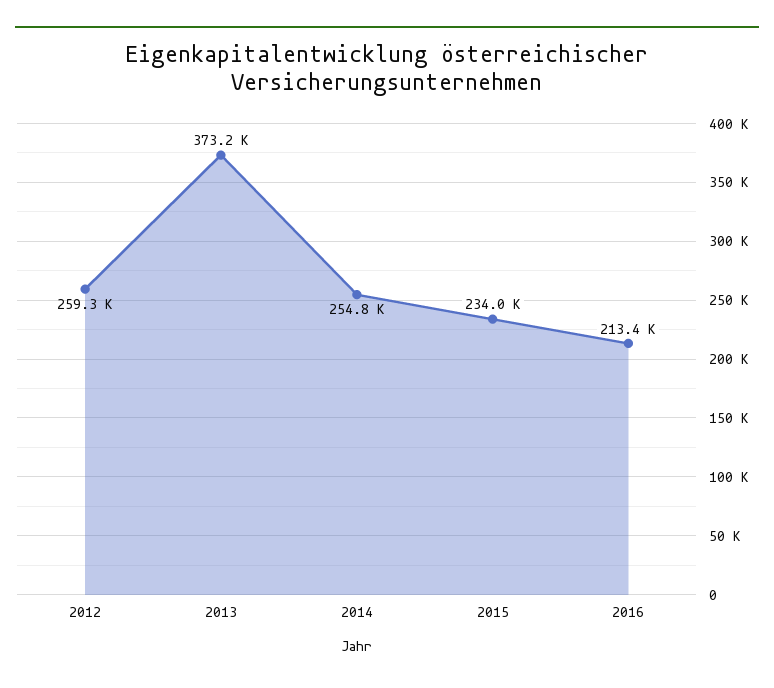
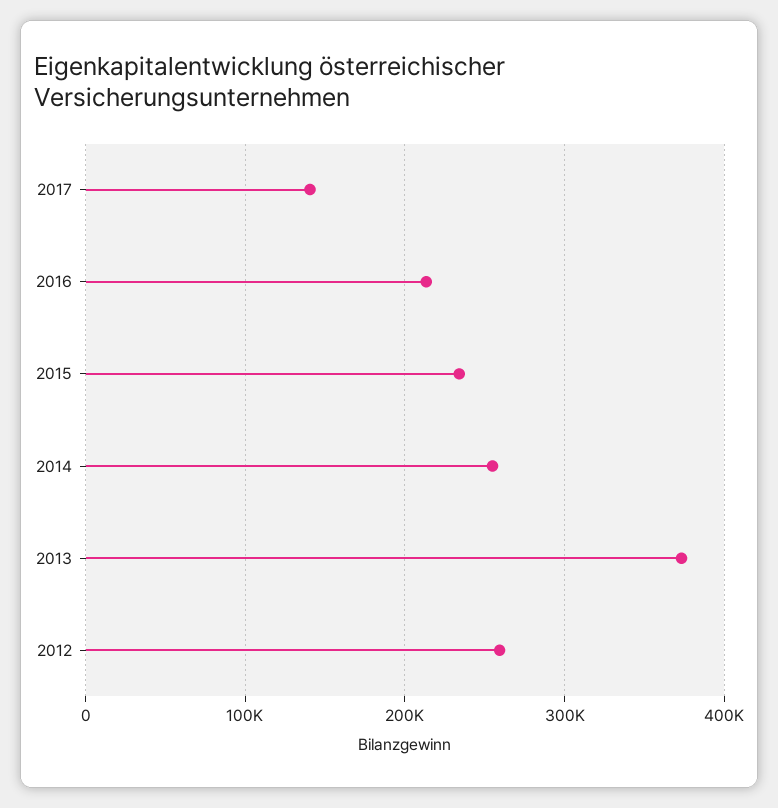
2017: none -> 140000

